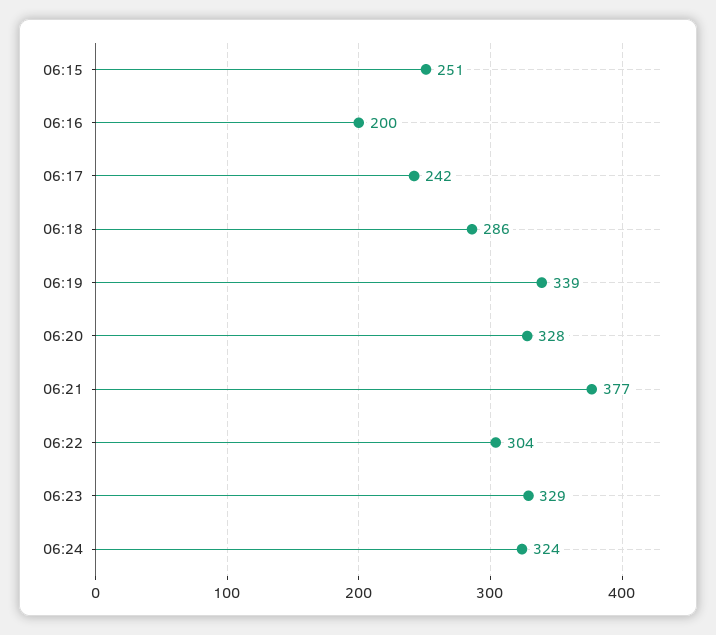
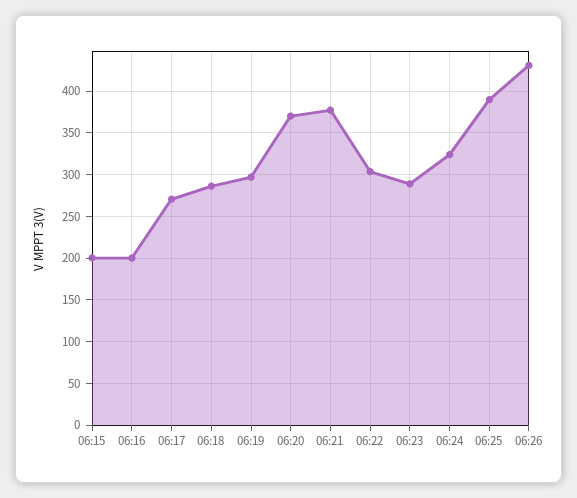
06:15: 251 -> 200
06:17: 242 -> 270
06:19: 339 -> 300
06:20: 328 -> 370
06:23: 329 -> 290
06:25: none -> 390
06:26: none -> 430

